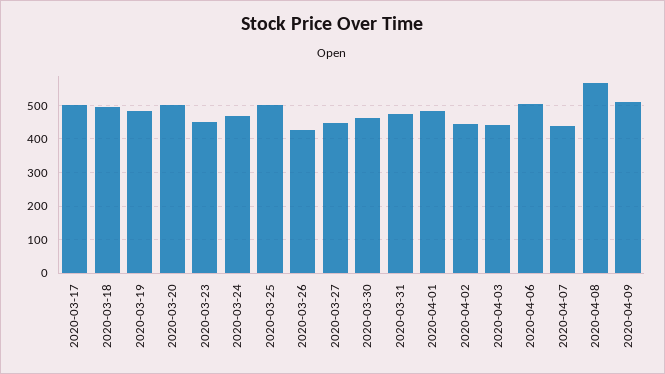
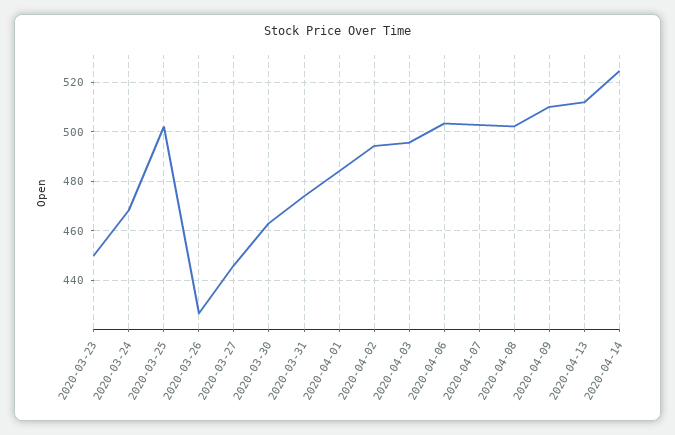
2020-03-17: 500 -> none
2020-03-18: 500 -> none
2020-03-19: 480 -> none
2020-03-20: 500 -> none
2020-04-02: 440 -> 495
2020-04-03: 440 -> 495
2020-04-07: 440 -> 502.5
2020-04-08: 560 -> 502.5
2020-04-13: none -> 512.5
2020-04-14: none -> 525

